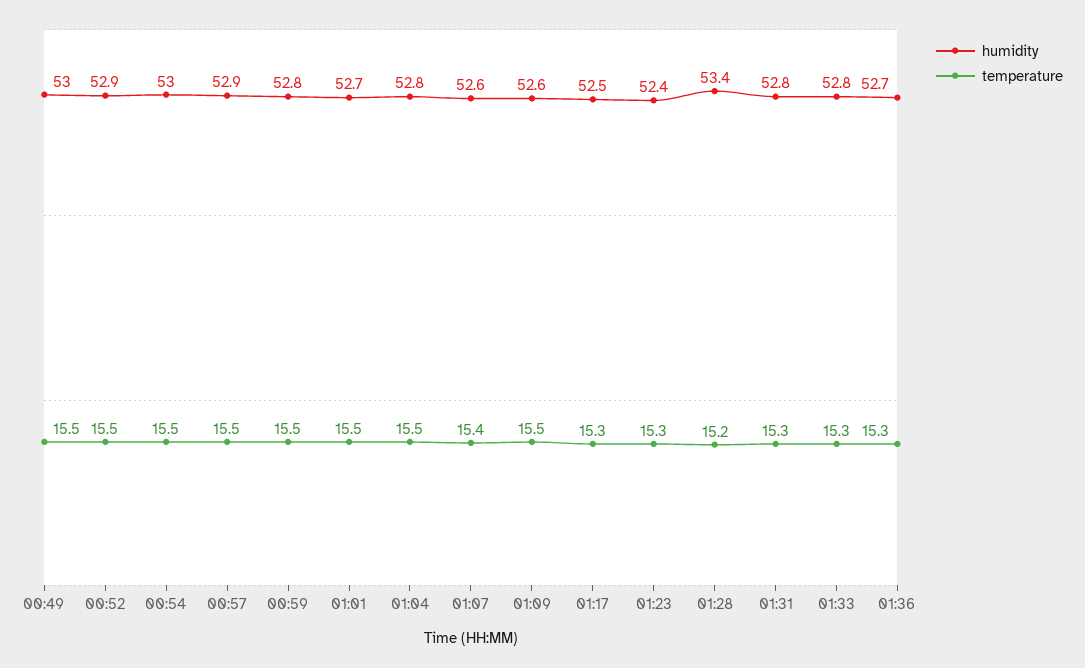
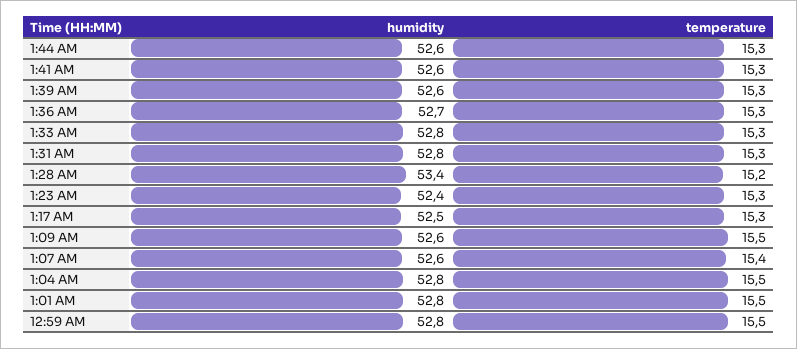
humidity, 00:49: 53 -> none
temperature, 00:49: 15.5 -> none
humidity, 00:52: 52.9 -> none
temperature, 00:52: 15.5 -> none
humidity, 00:54: 53 -> none
temperature, 00:54: 15.5 -> none
humidity, 00:57: 52.9 -> none
temperature, 00:57: 15.5 -> none
humidity, 01:01: 52.7 -> 52.8
humidity, 1:44 AM: none -> 52.6
temperature, 1:44 AM: none -> 15.3
humidity, 1:41 AM: none -> 52.6
temperature, 1:41 AM: none -> 15.3
humidity, 1:39 AM: none -> 52.6
temperature, 1:39 AM: none -> 15.3

